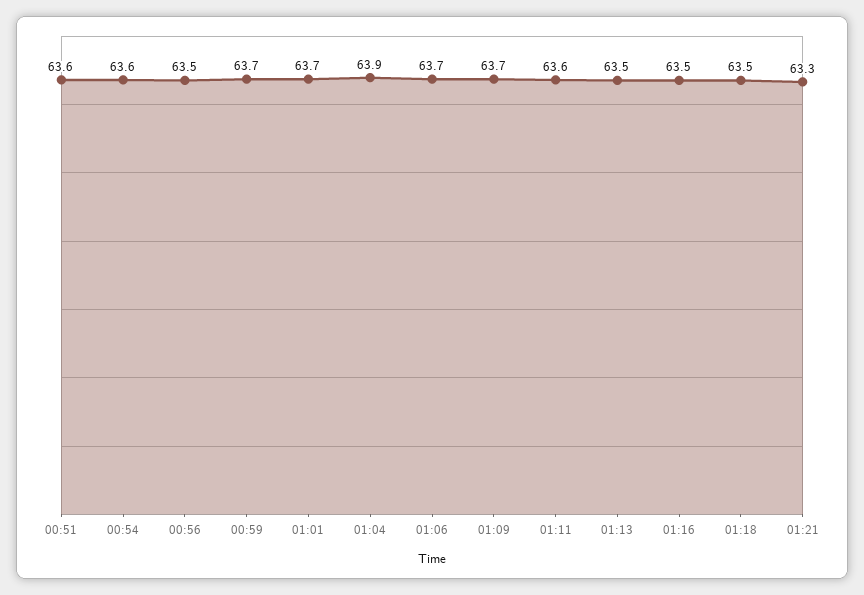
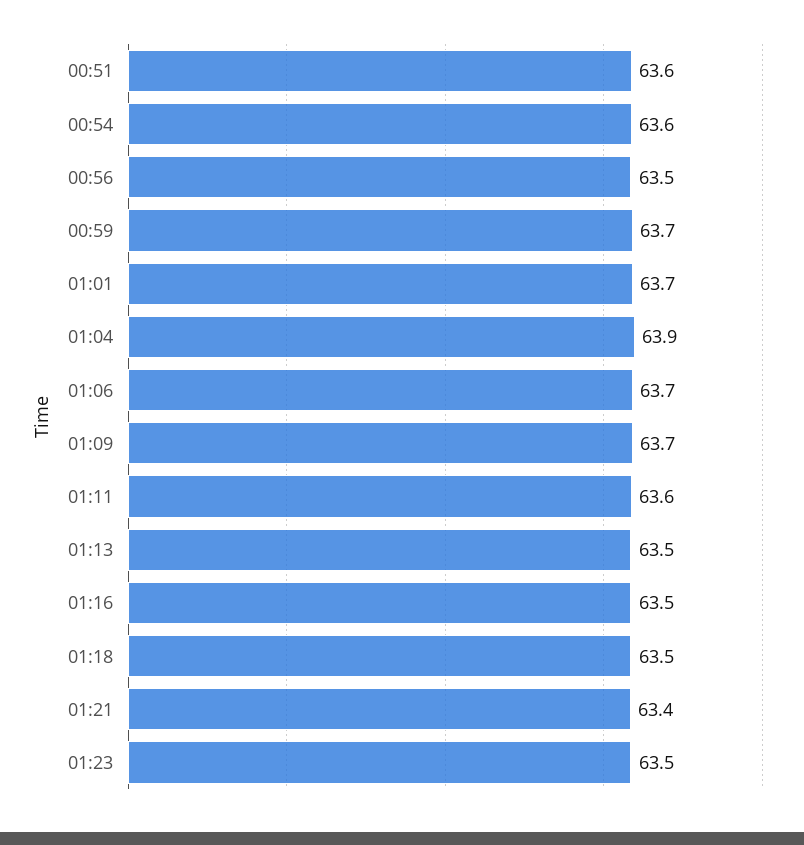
01:21: 63.3 -> 63.4
01:23: none -> 63.5

